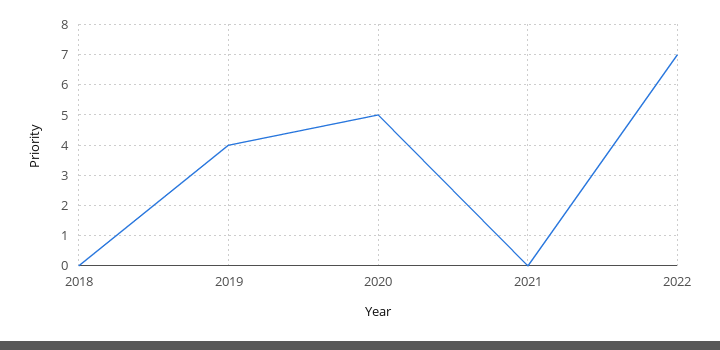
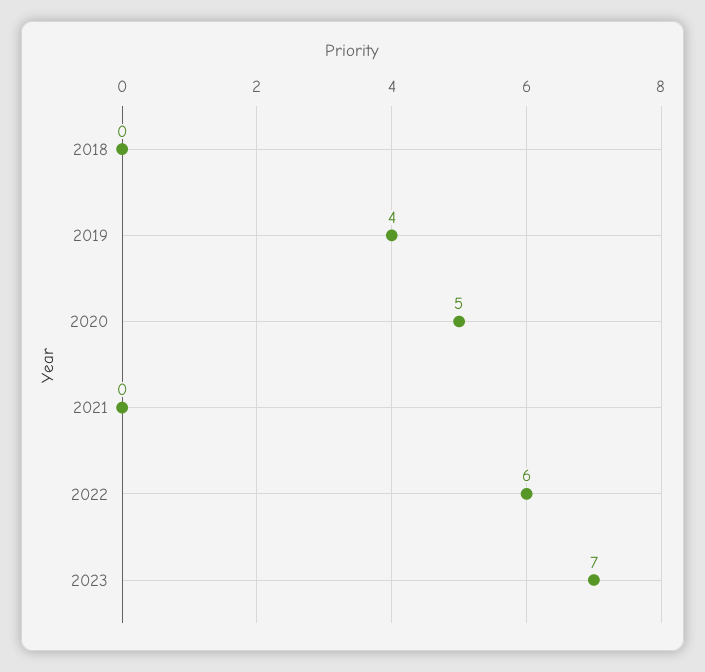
2022: 7 -> 6
2023: none -> 7

